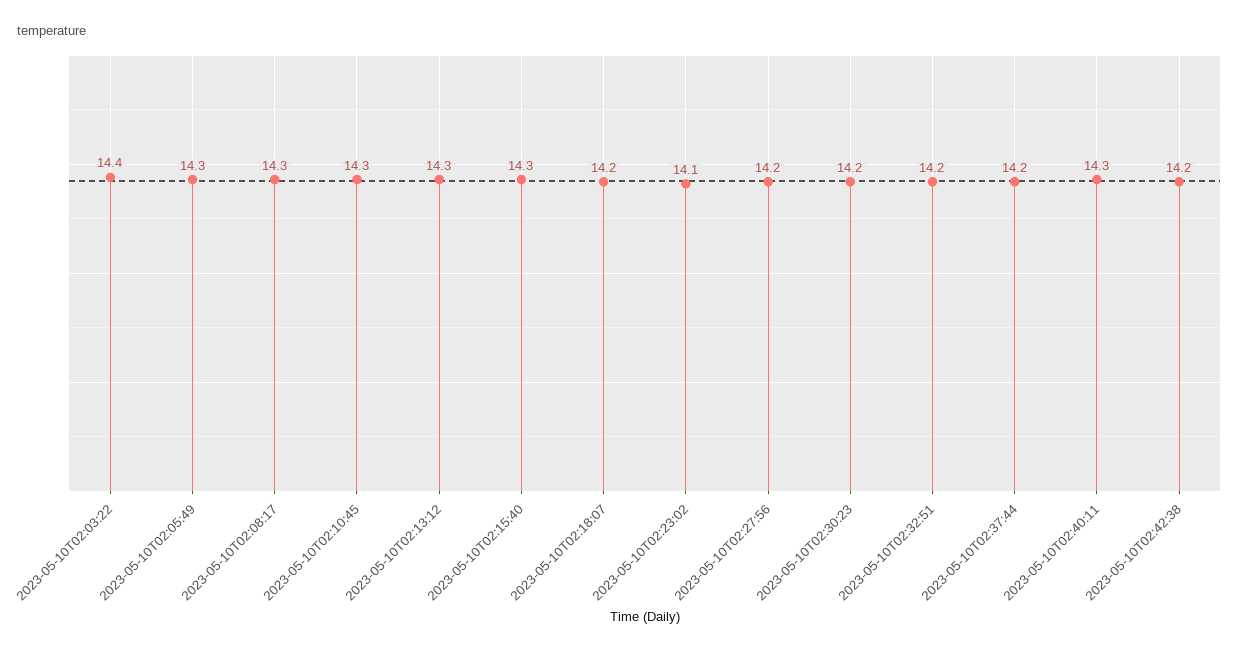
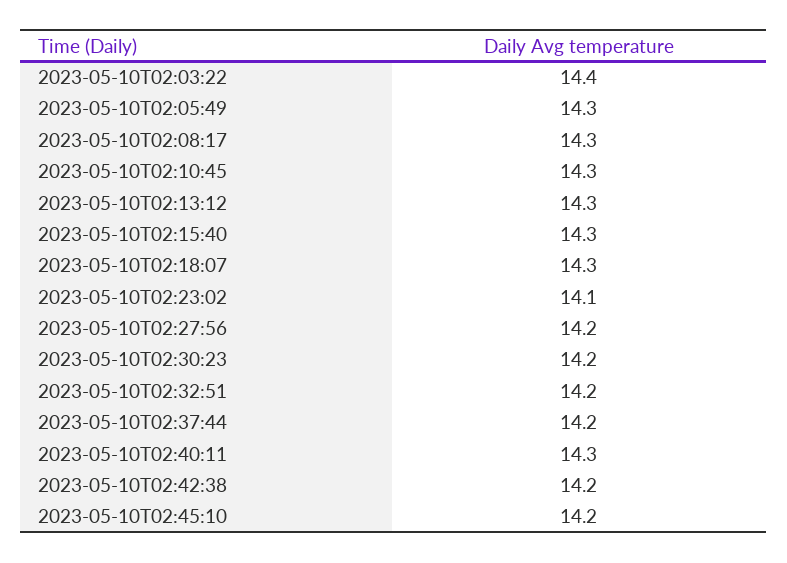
2023-05-10T02:18:07: 14.2 -> 14.3
2023-05-10T02:45:10: none -> 14.2

